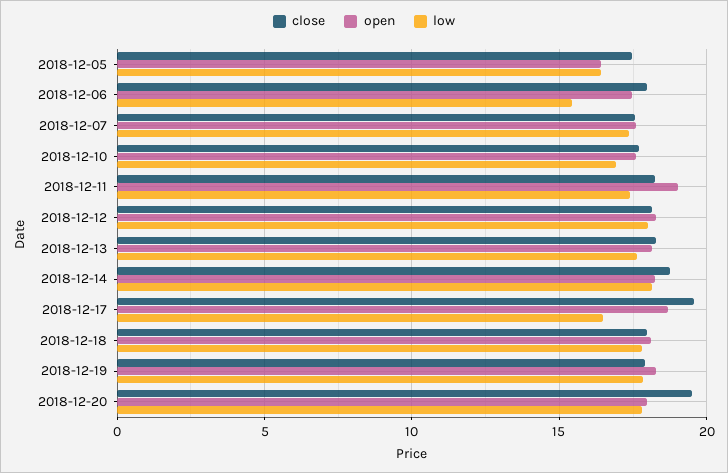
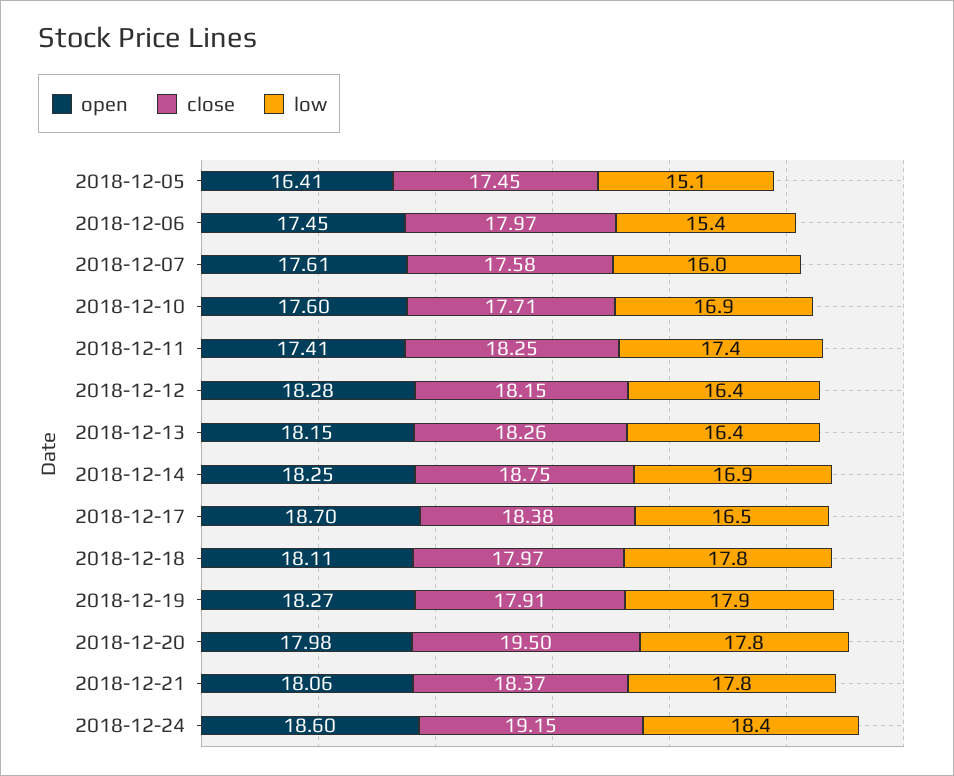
low, 2018-12-05: 16.5 -> 15.1
low, 2018-12-07: 17.5 -> 16
open, 2018-12-11: 19 -> 17.41
low, 2018-12-12: 18 -> 16.4
low, 2018-12-13: 17.5 -> 16.4
low, 2018-12-14: 18 -> 16.9
close, 2018-12-17: 19.5 -> 18.38
open, 2018-12-21: none -> 18.06
close, 2018-12-21: none -> 18.37
low, 2018-12-21: none -> 17.8
open, 2018-12-24: none -> 18.6
close, 2018-12-24: none -> 19.15
low, 2018-12-24: none -> 18.4

